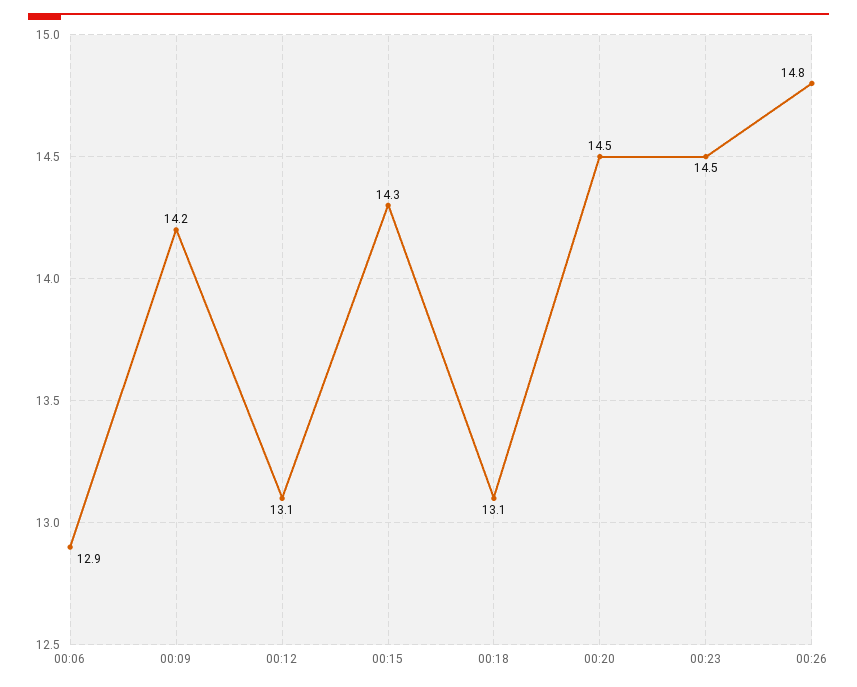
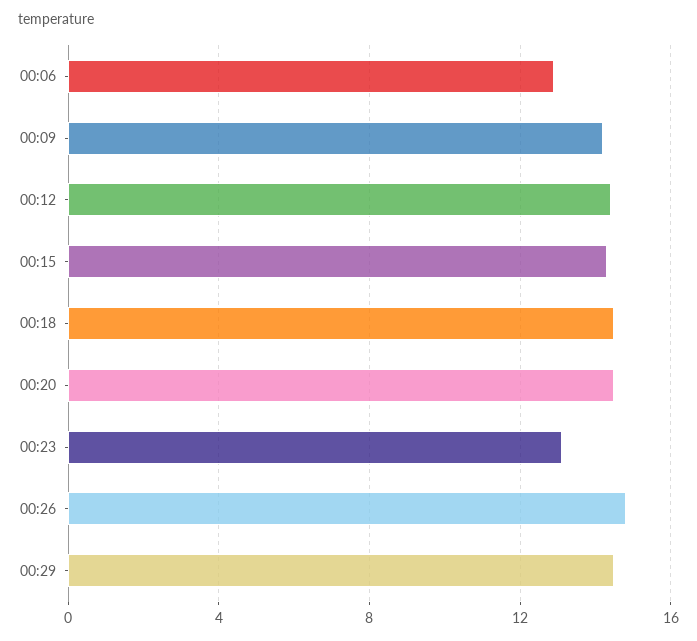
00:12: 13.1 -> 14.5
00:18: 13.1 -> 14.5
00:23: 14.5 -> 13
00:29: none -> 14.5

